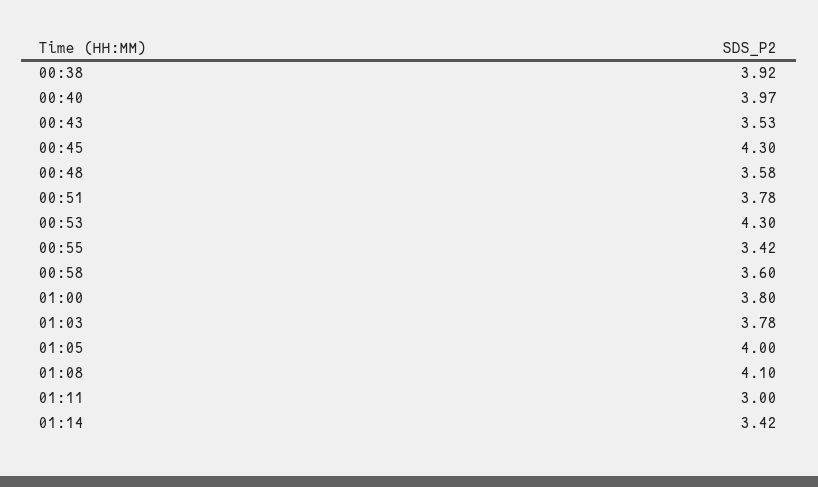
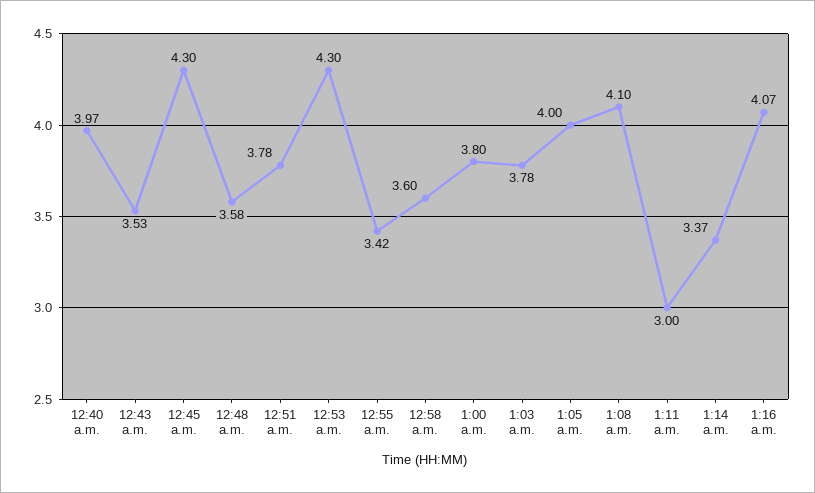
00:38: 3.92 -> none
01:14: 3.42 -> 3.37
1:16 a.m.: none -> 4.07

